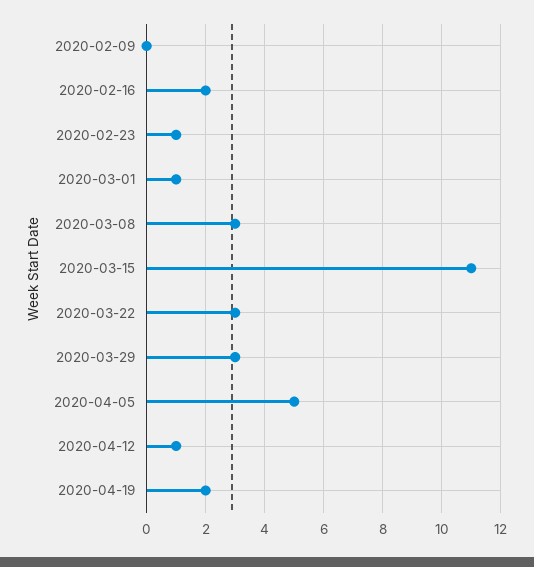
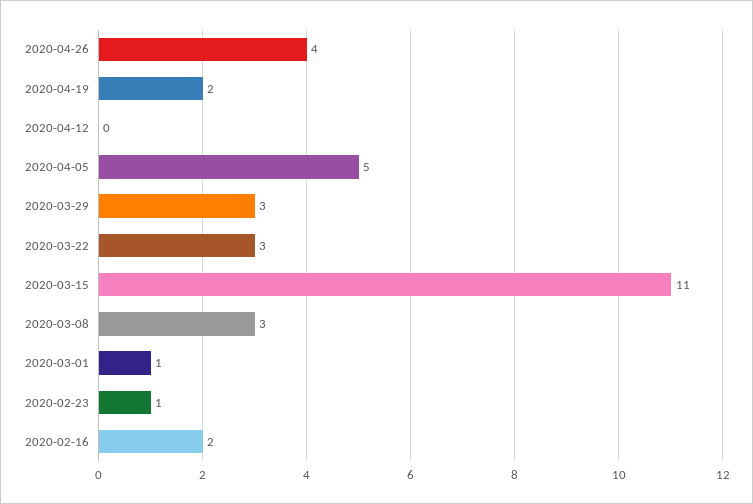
2020-02-09: 0 -> none
2020-04-12: 1 -> 0
2020-04-26: none -> 4

